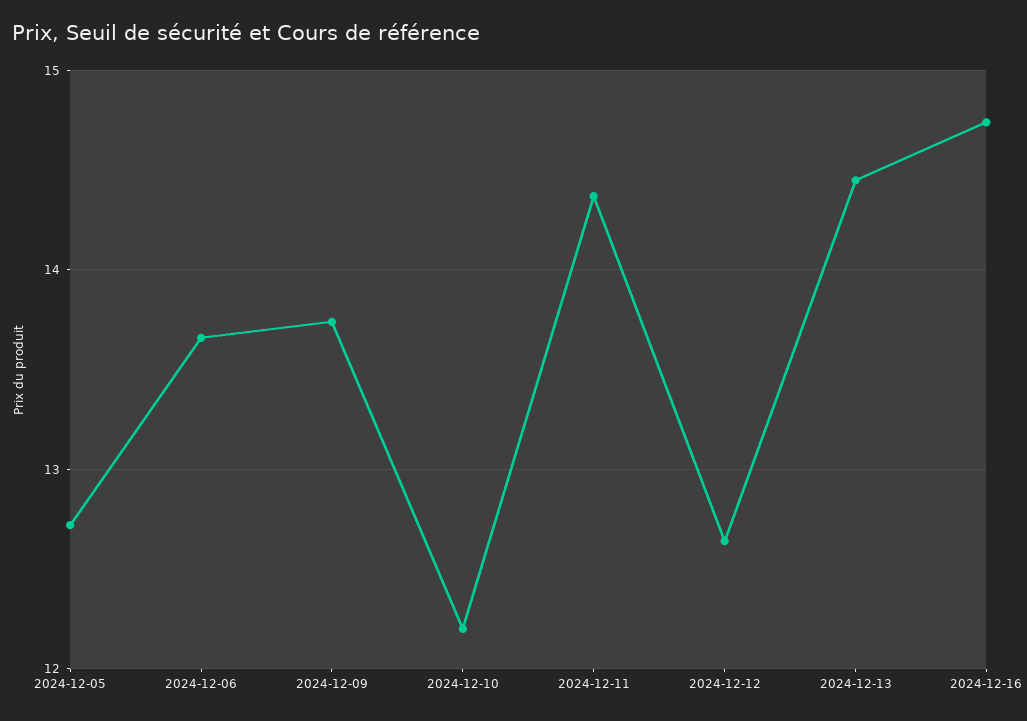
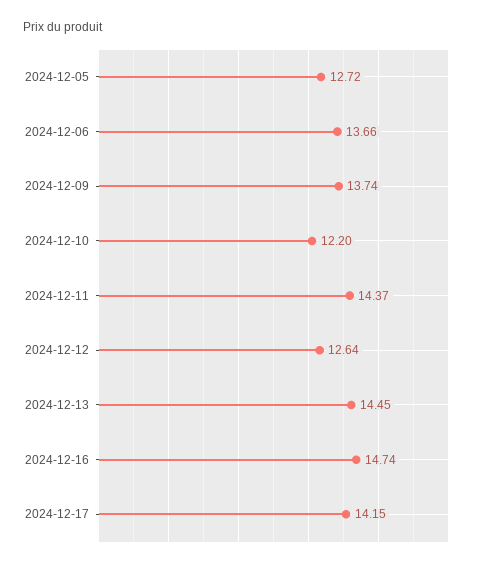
2024-12-17: none -> 14.15

